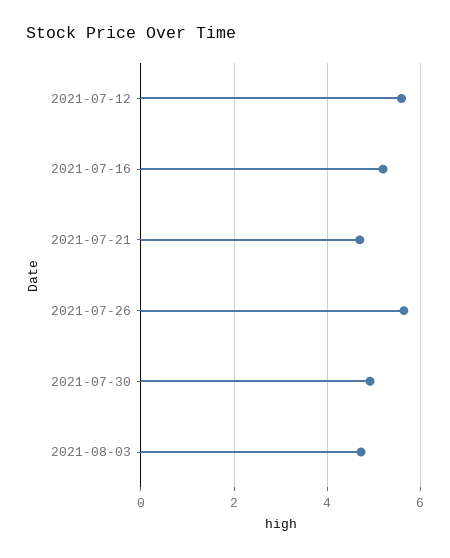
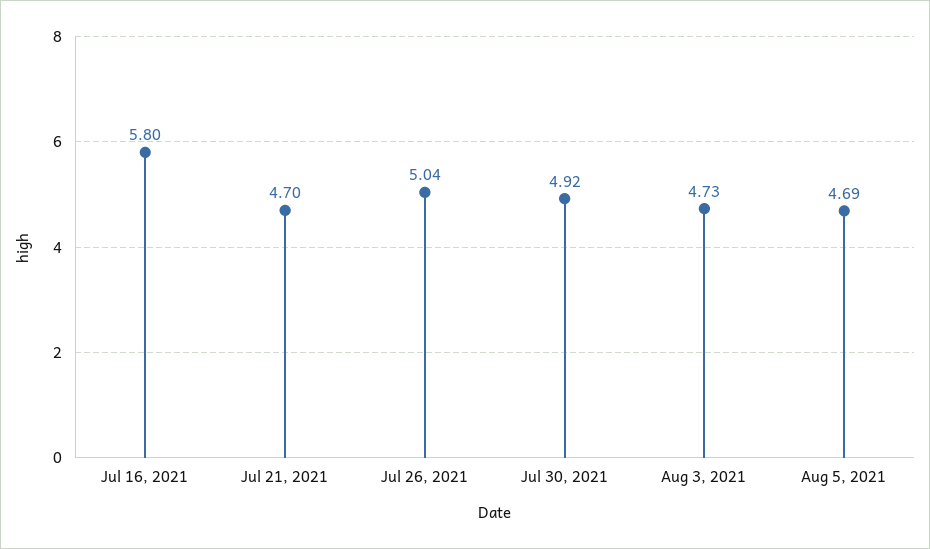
2021-07-12: 5.6 -> none
2021-07-16: 5.2 -> 5.8
2021-07-26: 5.6 -> 5.04
Aug 5, 2021: none -> 4.69

